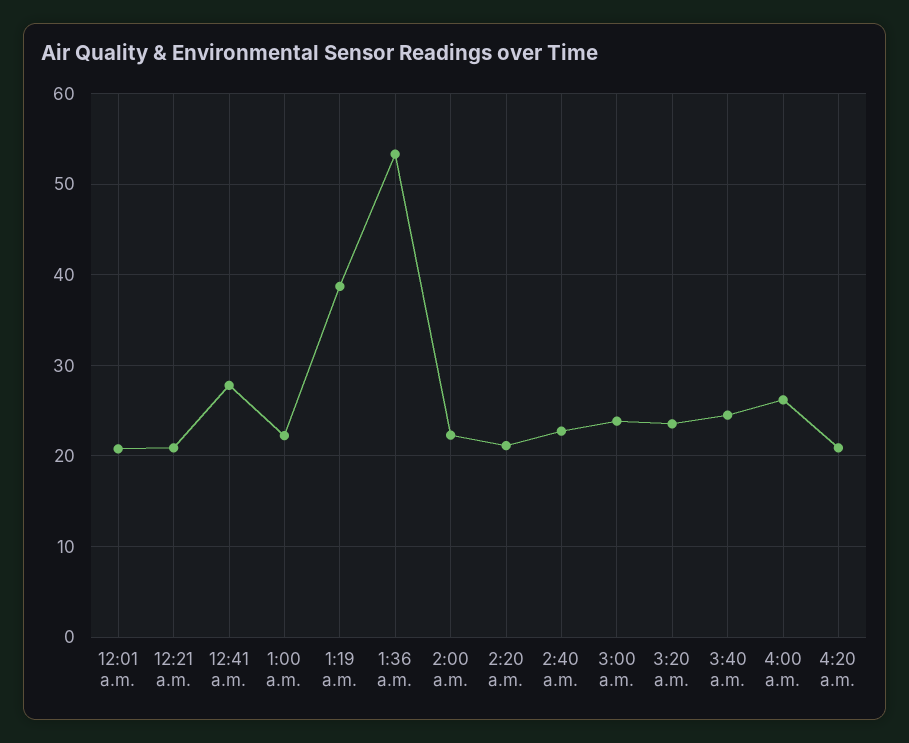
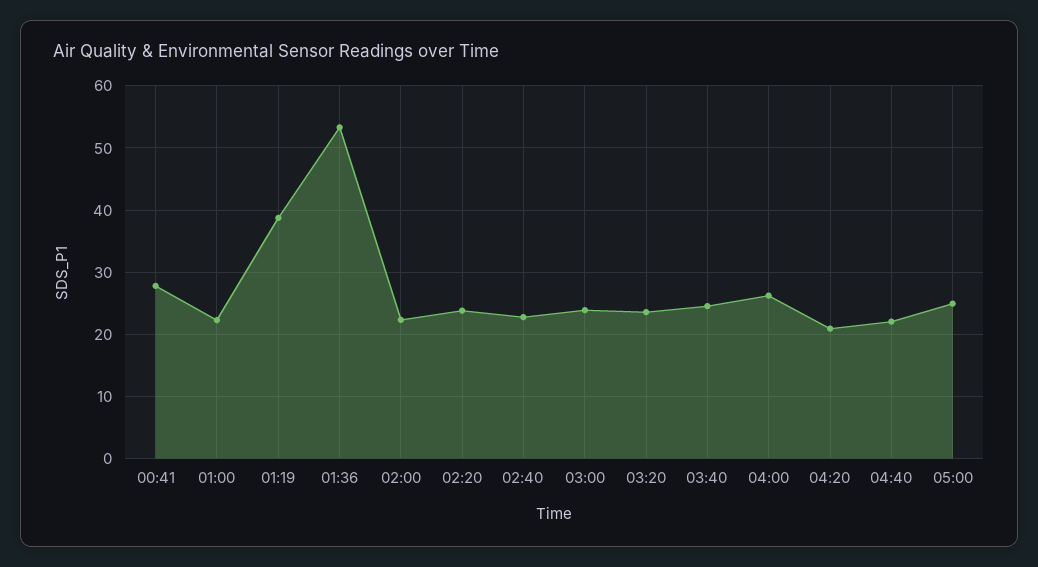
12:01 a.m.: 21 -> none
12:21 a.m.: 21 -> none
2:20 a.m.: 21 -> 24
04:40: none -> 22
05:00: none -> 25

